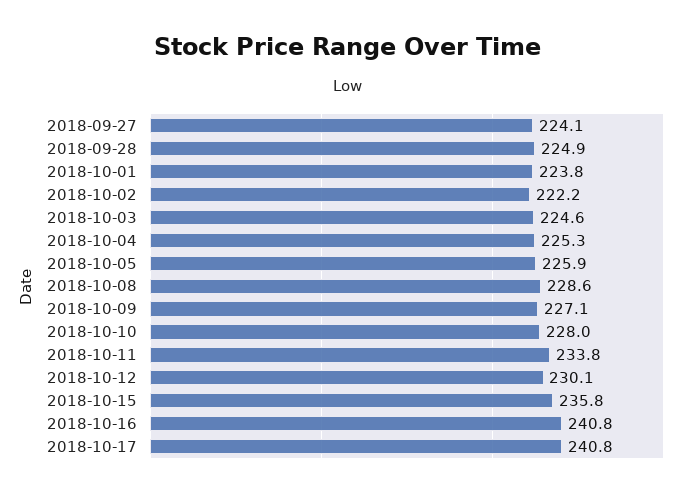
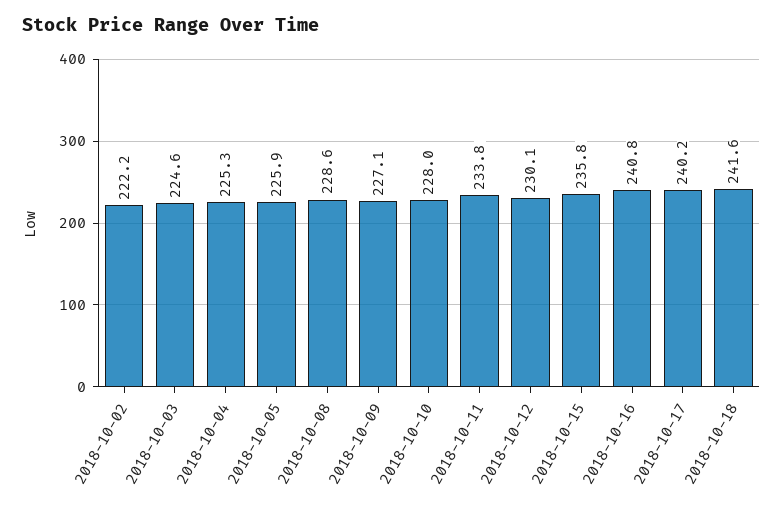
2018-09-27: 224.1 -> none
2018-09-28: 224.9 -> none
2018-10-01: 223.8 -> none
2018-10-17: 240.8 -> 240.2
2018-10-18: none -> 241.6

